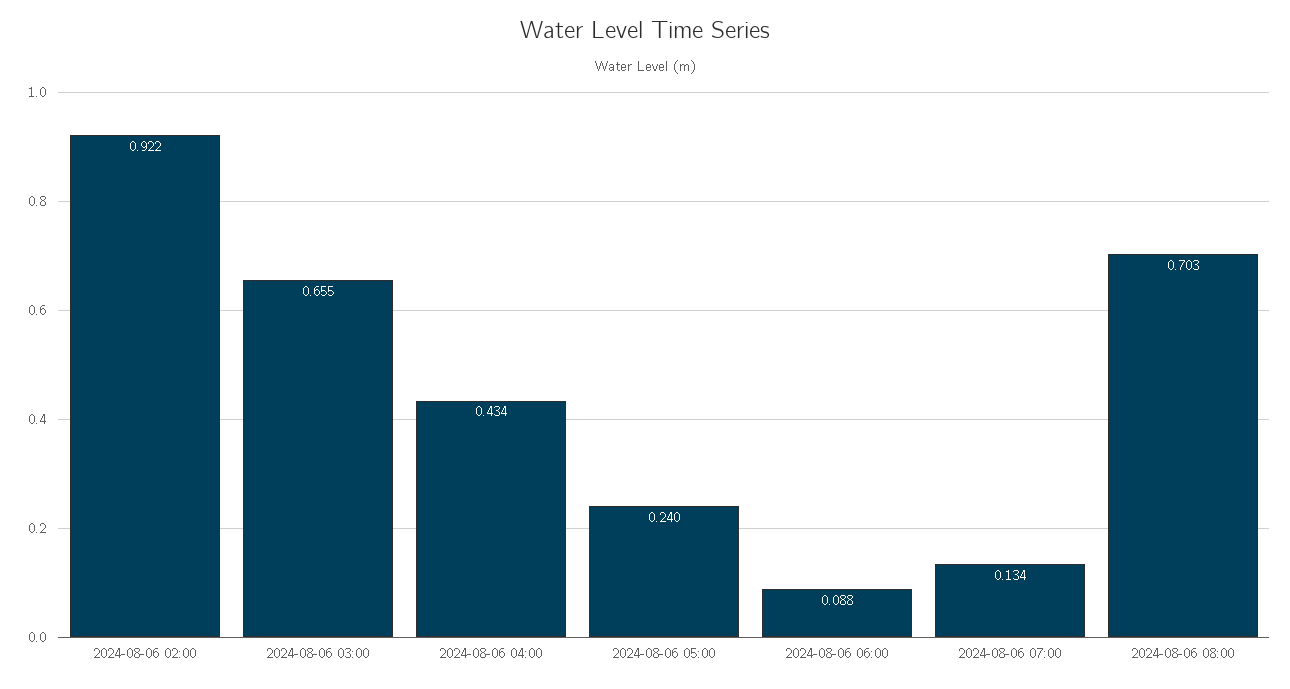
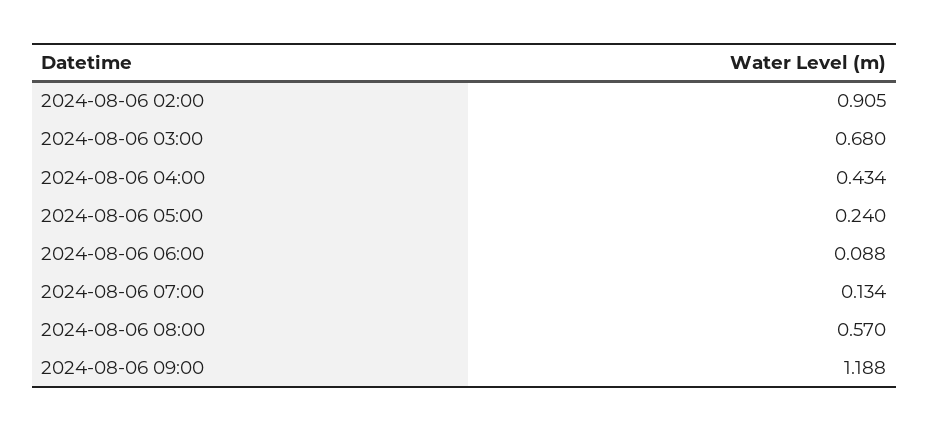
2024-08-06 02:00: 0.922 -> 0.905
2024-08-06 03:00: 0.655 -> 0.68
2024-08-06 08:00: 0.703 -> 0.57
2024-08-06 09:00: none -> 1.188

